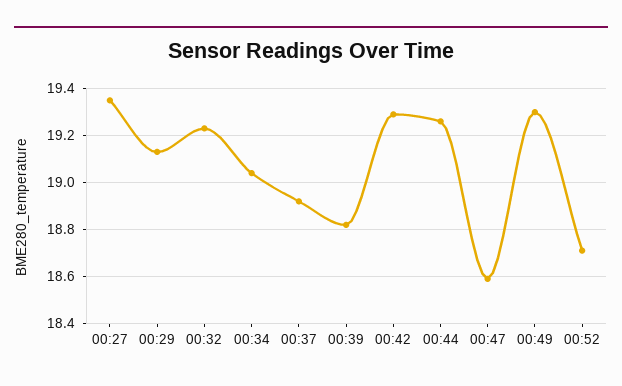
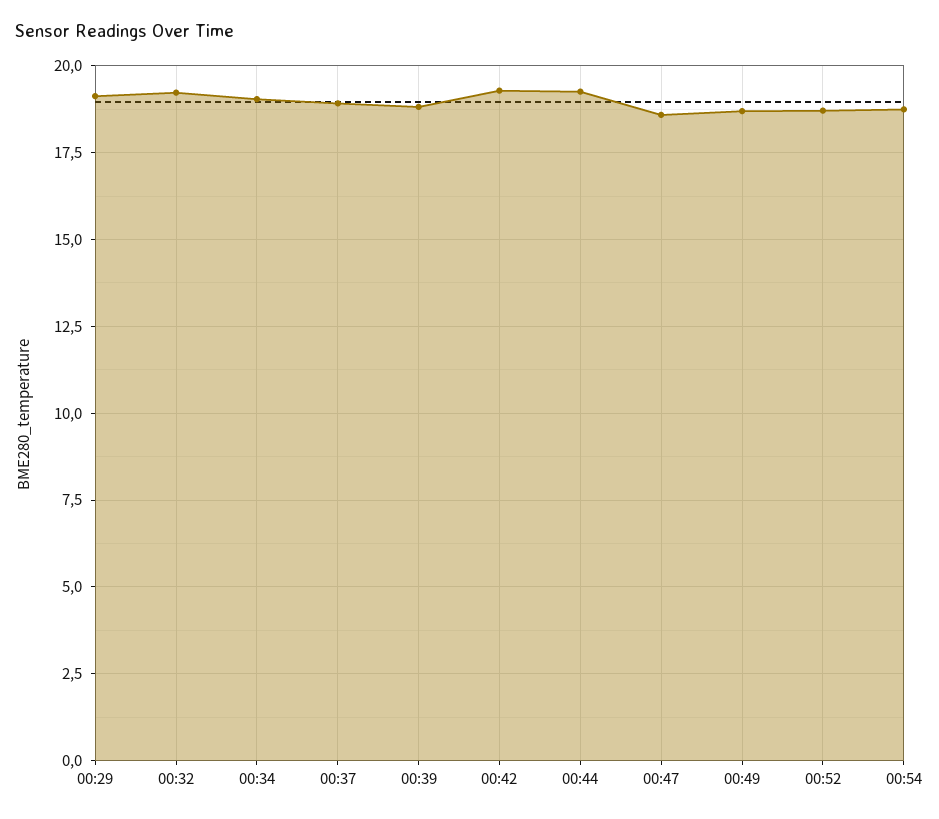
00:27: 19.35 -> none
00:49: 19.3 -> 18.75
00:54: none -> 18.75

